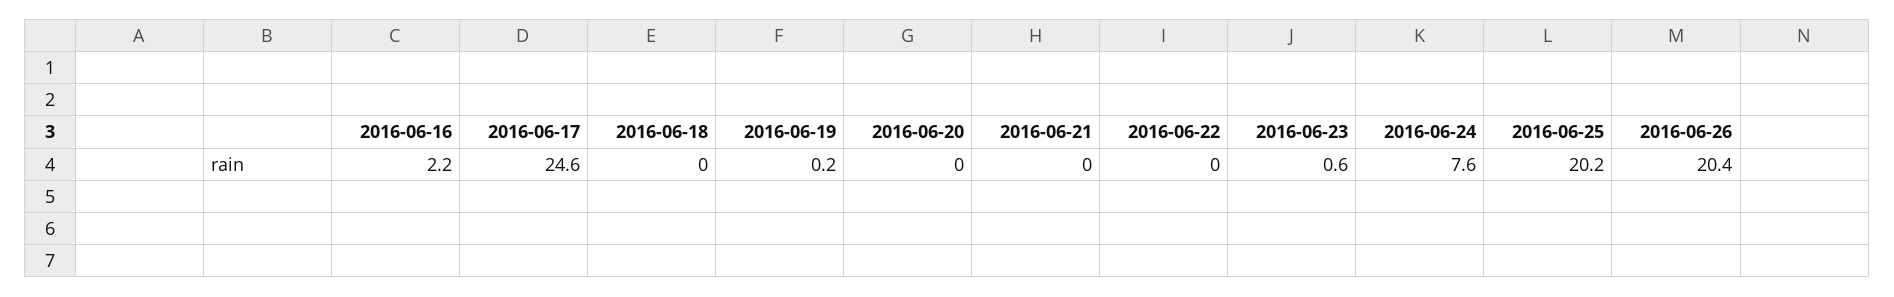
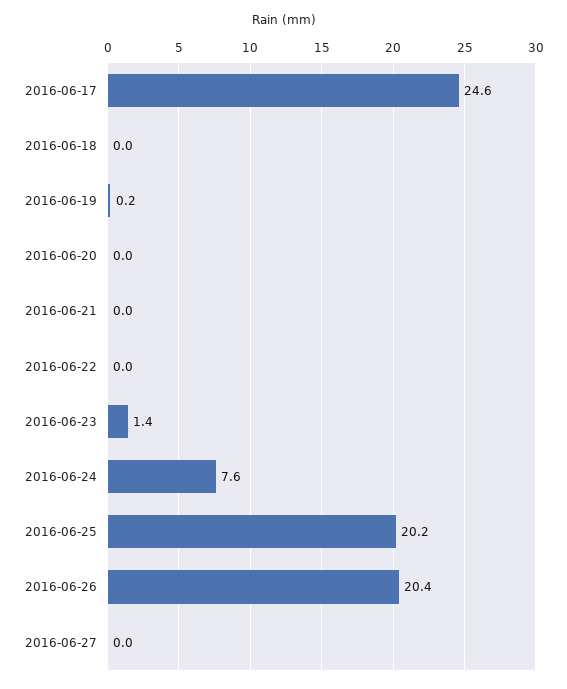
2016-06-16: 2.2 -> none
2016-06-23: 0.6 -> 1.4
2016-06-27: none -> 0

